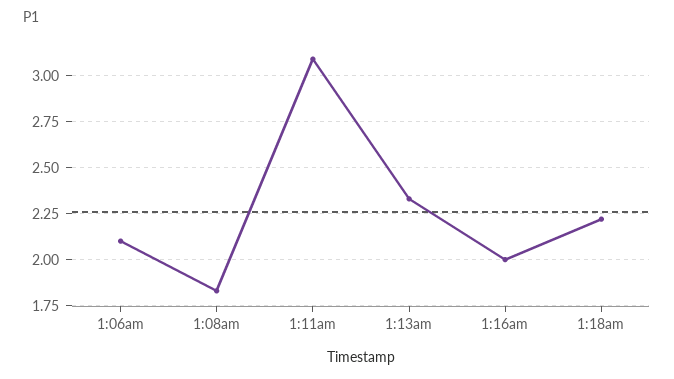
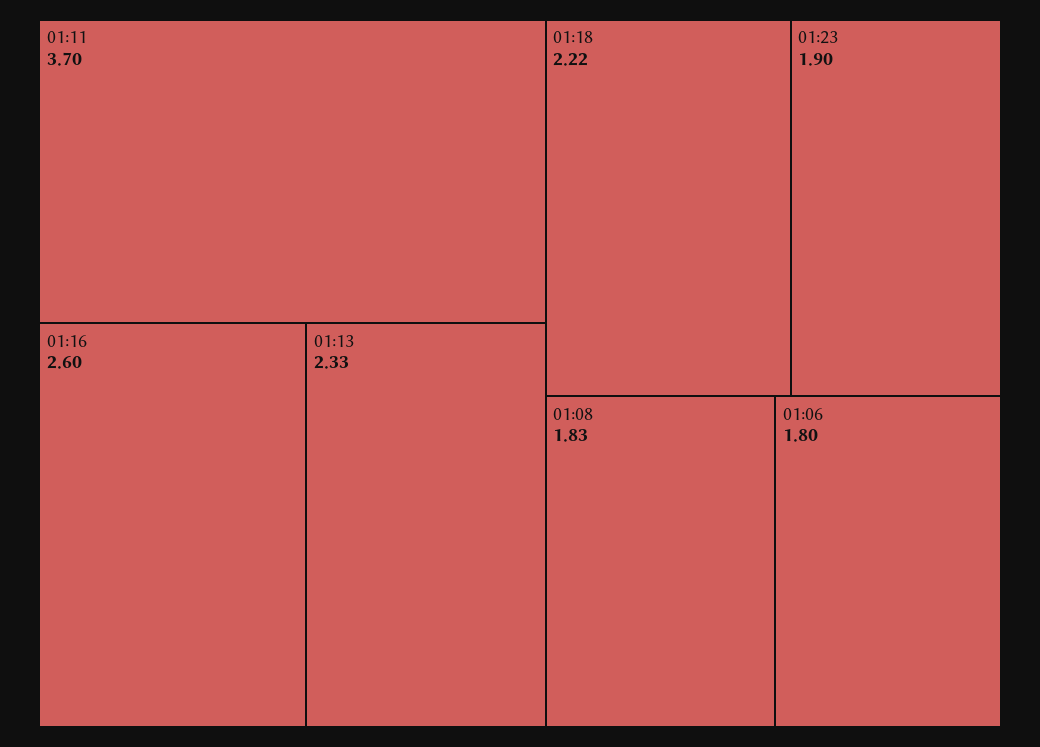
1:06am: 2.1 -> 1.8
1:11am: 3.1 -> 3.7
1:16am: 2 -> 2.6
01:23: none -> 1.9

